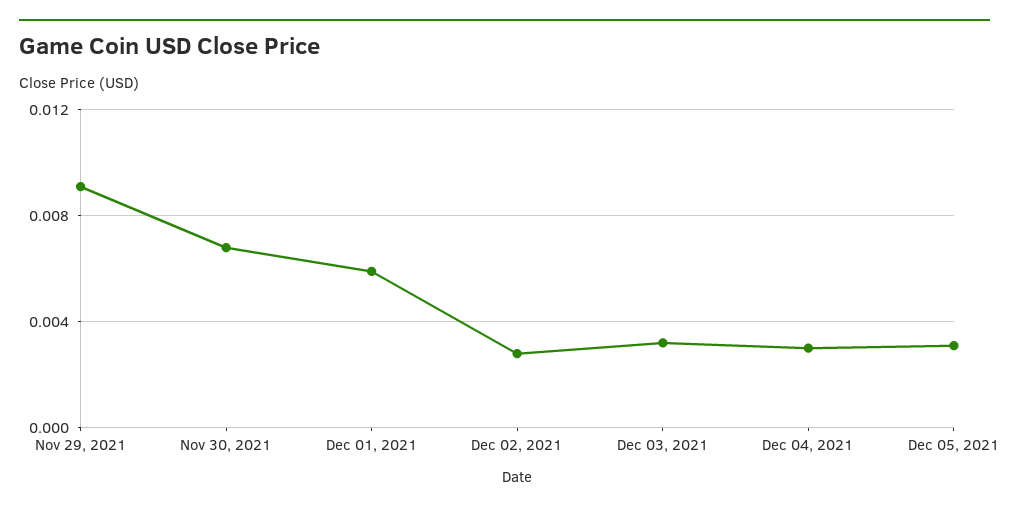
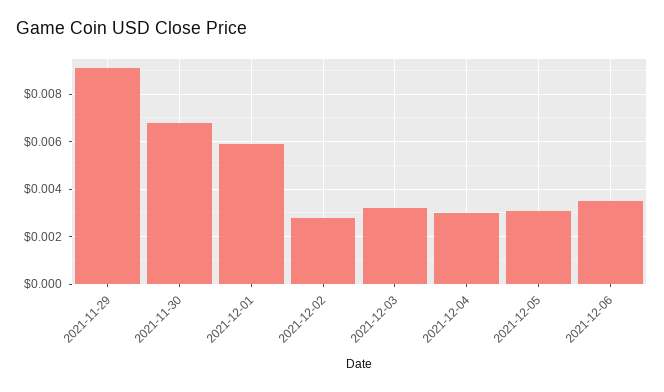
2021-12-06: none -> 0.0035

